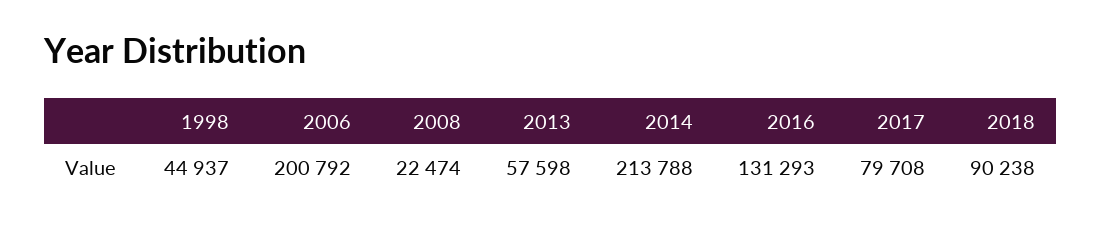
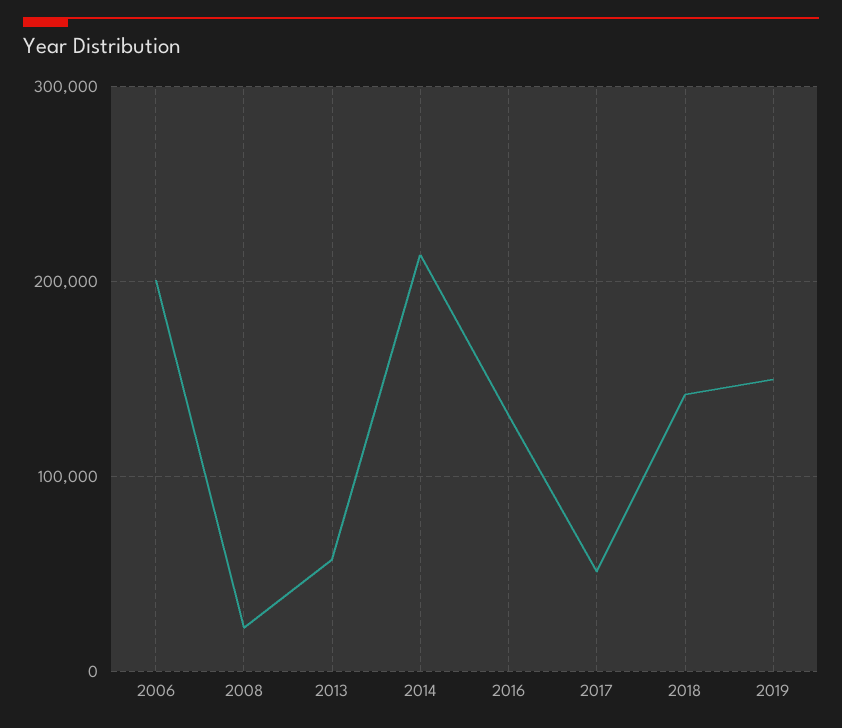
1998: 44937 -> none
2017: 79708 -> 50000
2018: 90238 -> 140000
2019: none -> 150000

